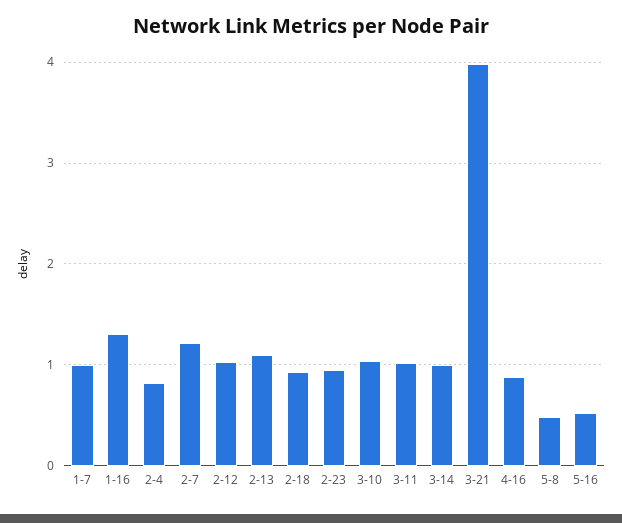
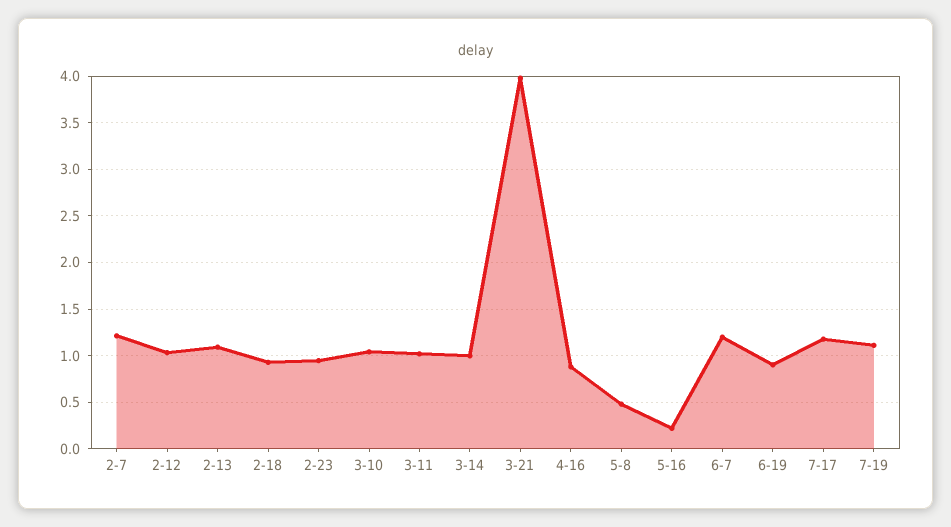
1-7: 1 -> none
1-16: 1.3 -> none
2-4: 0.8 -> none
5-16: 0.5 -> 0.2
6-7: none -> 1.2
6-19: none -> 0.9
7-17: none -> 1.2
7-19: none -> 1.1

